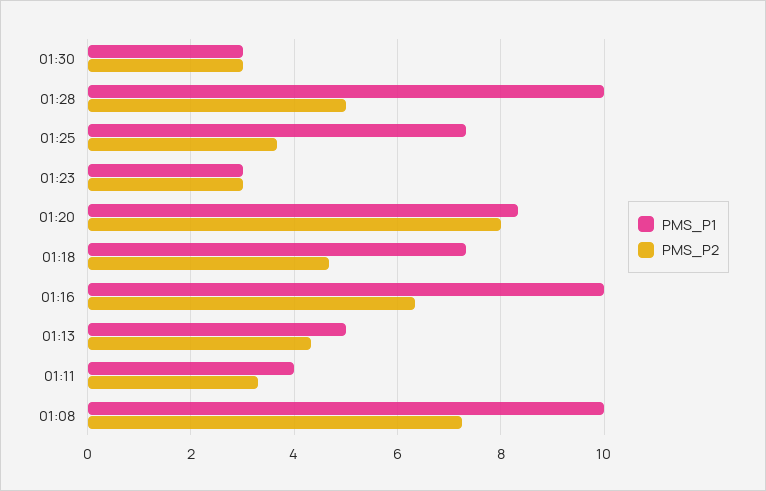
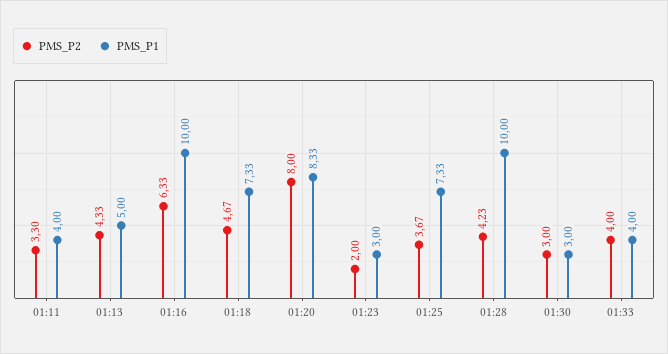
PMS_P2, 01:28: 5 -> 4.23
PMS_P2, 01:23: 3 -> 2
PMS_P1, 01:08: 10 -> none
PMS_P2, 01:08: 7.2 -> none
PMS_P2, 01:33: none -> 4
PMS_P1, 01:33: none -> 4

